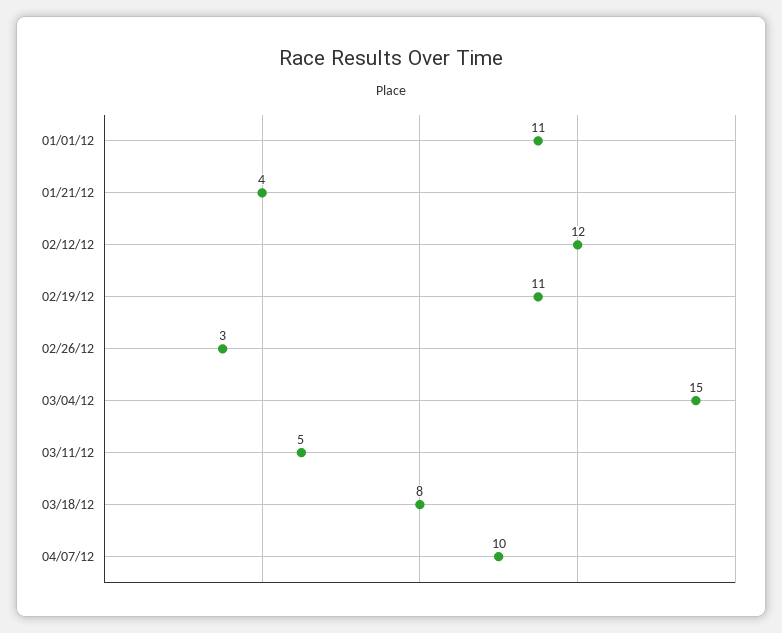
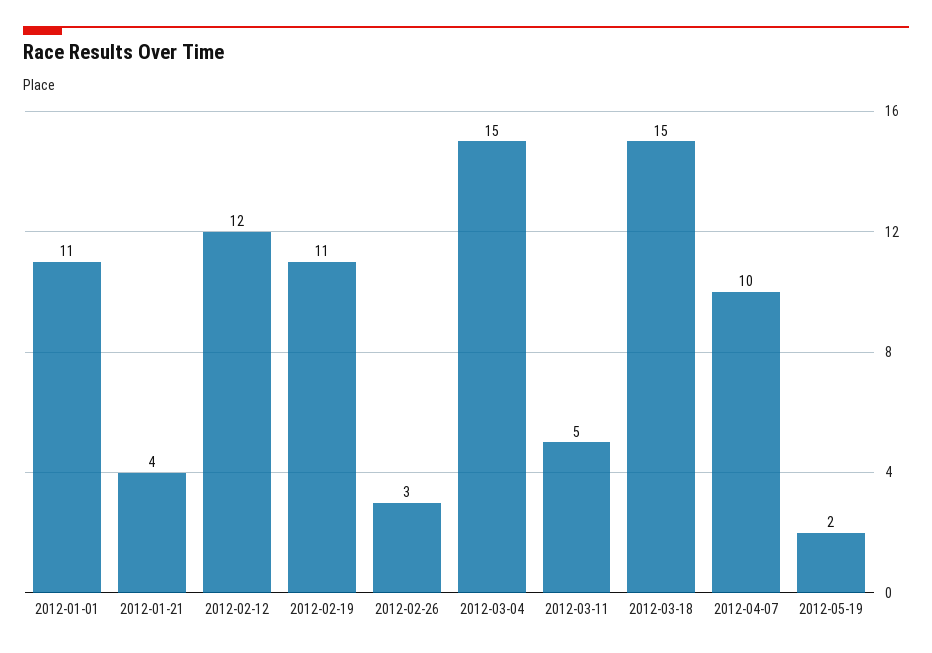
03/18/12: 8 -> 15
2012-05-19: none -> 2

